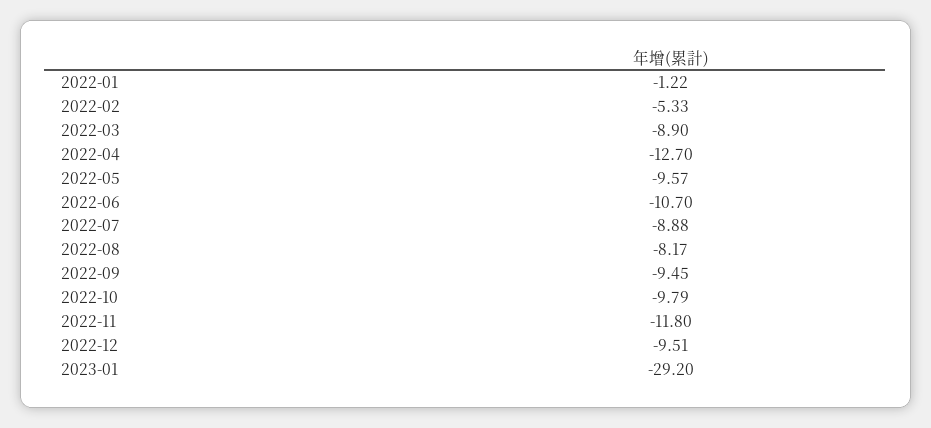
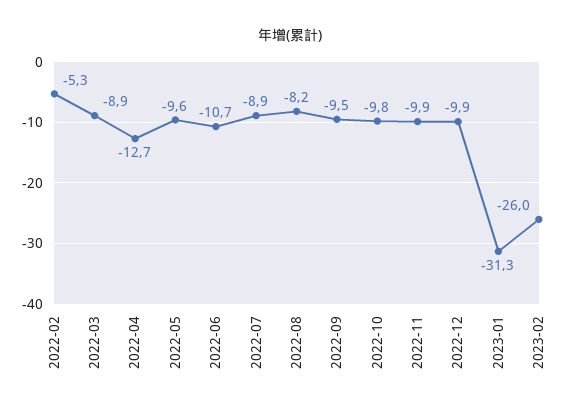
2022-01: -1.22 -> none
2022-11: -11.8 -> -9.9
2022-12: -9.51 -> -9.9
2023-01: -29.2 -> -31.3
2023-02: none -> -26

